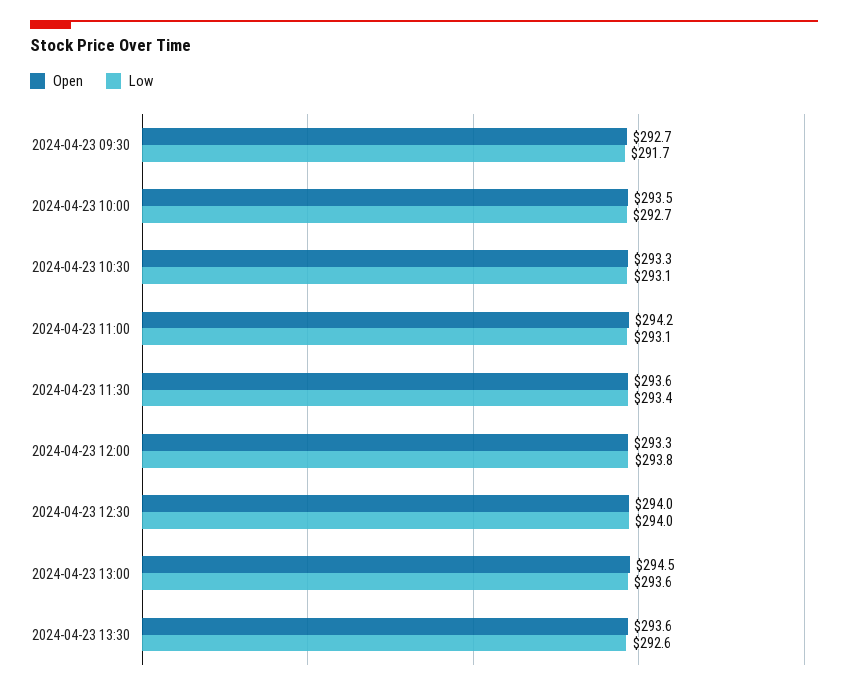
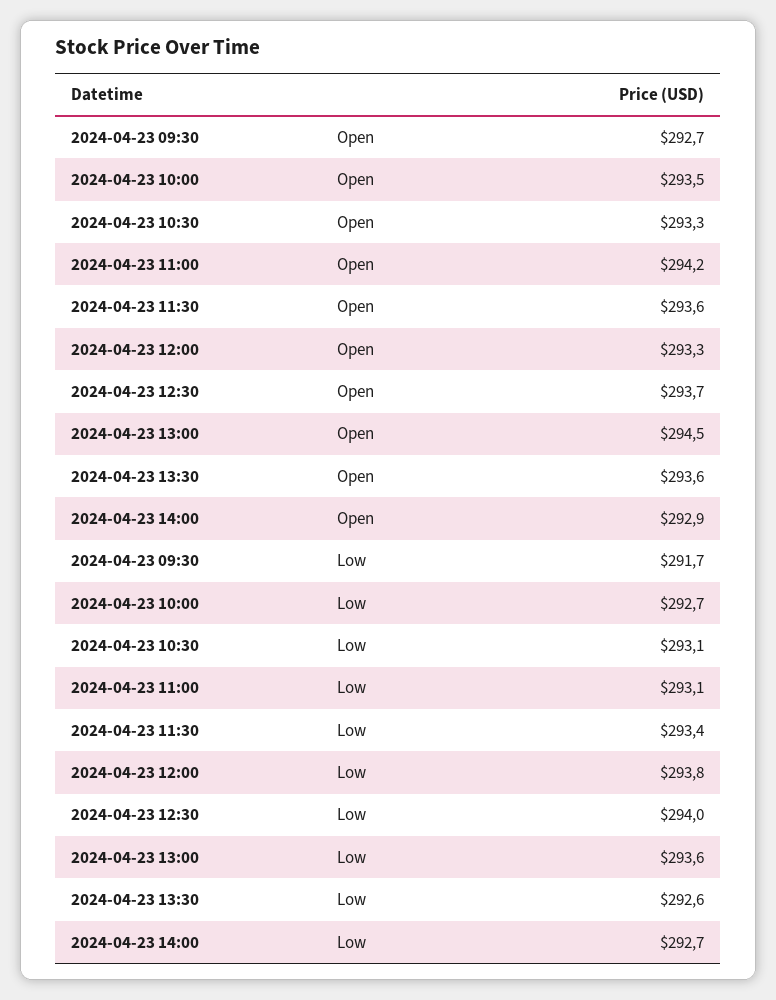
Open, 2024-04-23 12:30: 294 -> 293.7
Open, 2024-04-23 14:00: none -> 292.9
Low, 2024-04-23 14:00: none -> 292.7

